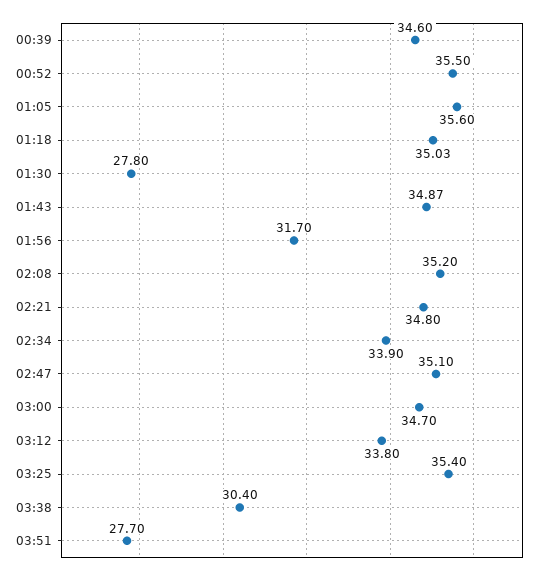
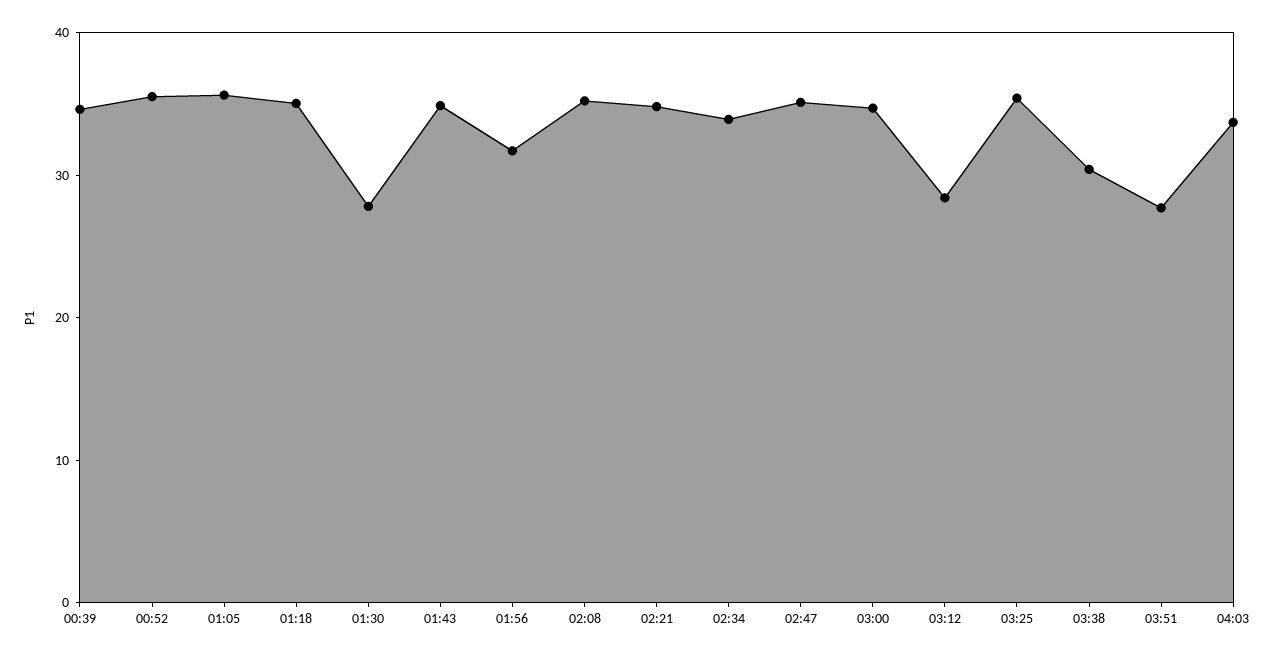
03:12: 33.8 -> 28
04:03: none -> 34

